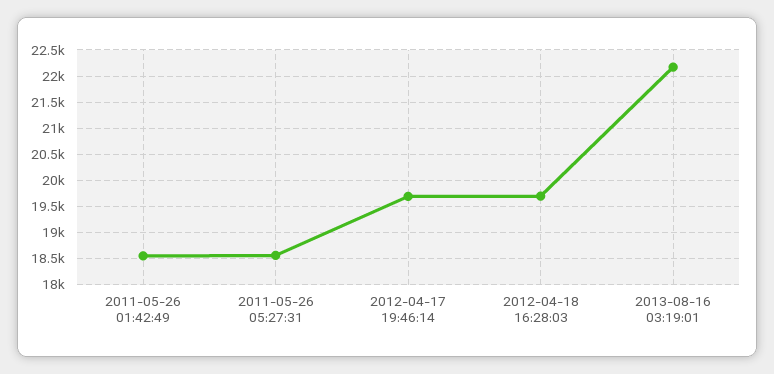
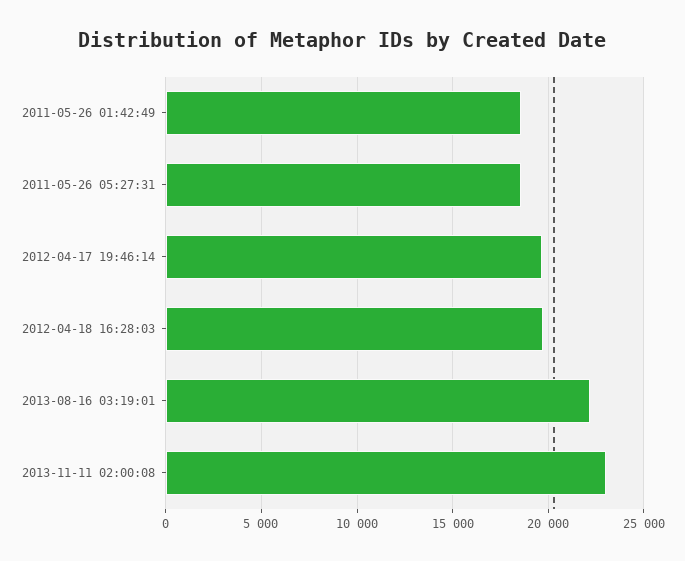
2013-11-11 02:00:08: none -> 23000

